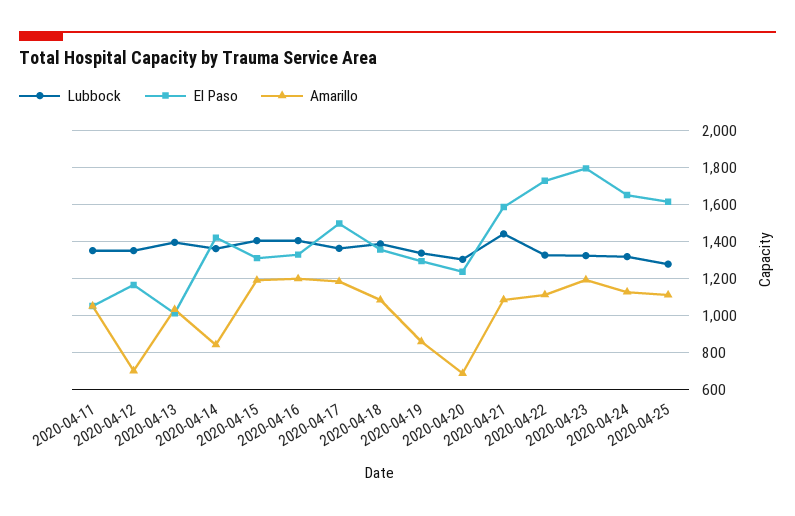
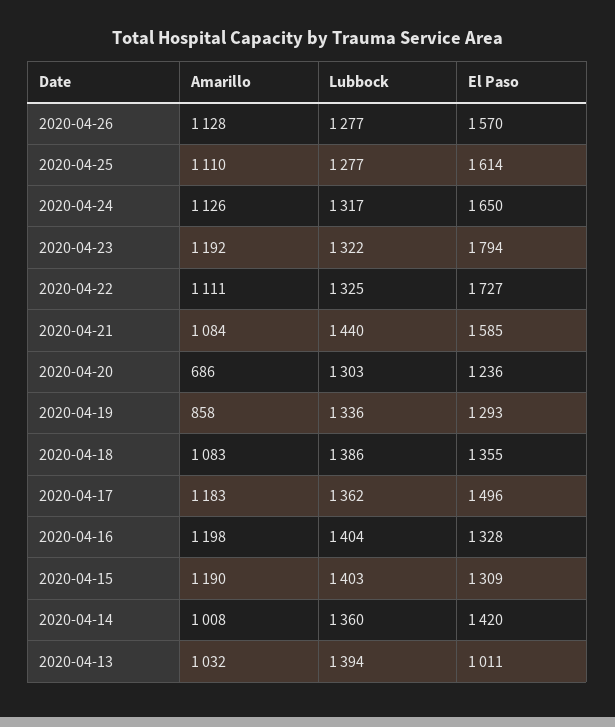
Lubbock, 2020-04-11: 1350 -> none
El Paso, 2020-04-11: 1050 -> none
Amarillo, 2020-04-11: 1050 -> none
Lubbock, 2020-04-12: 1350 -> none
El Paso, 2020-04-12: 1150 -> none
Amarillo, 2020-04-12: 700 -> none
Amarillo, 2020-04-14: 850 -> 1008
Amarillo, 2020-04-26: none -> 1128
Lubbock, 2020-04-26: none -> 1277
El Paso, 2020-04-26: none -> 1570

